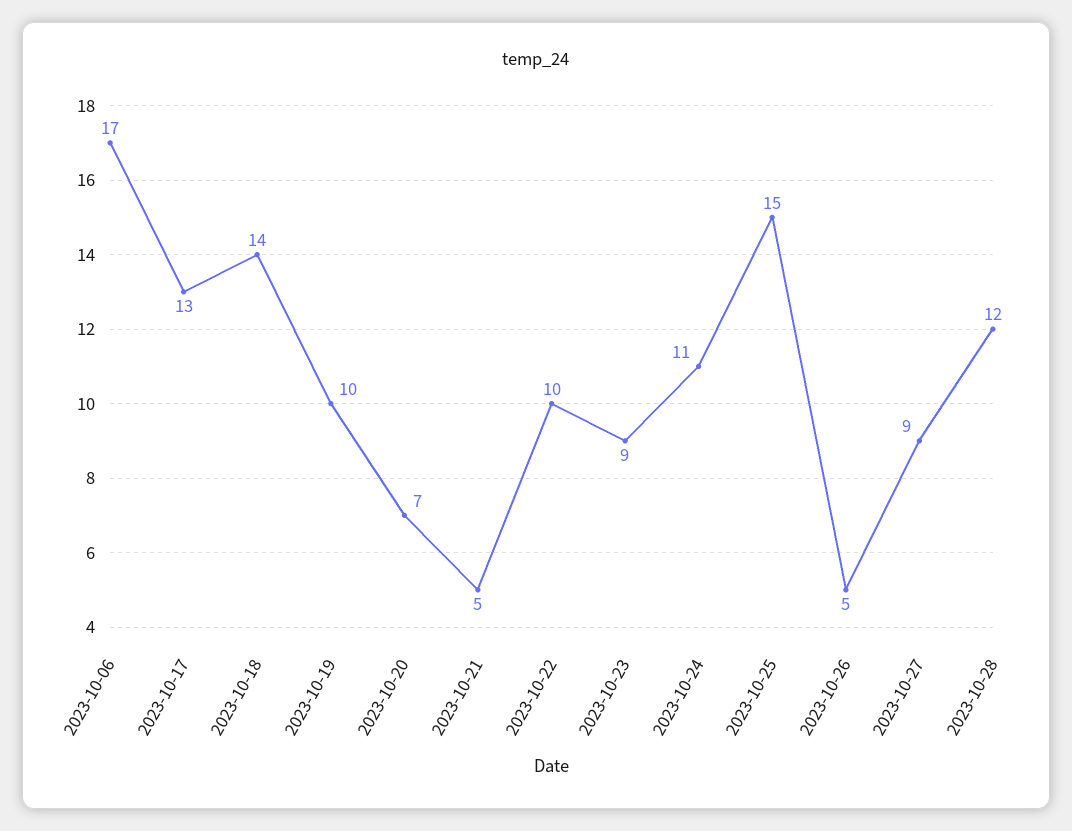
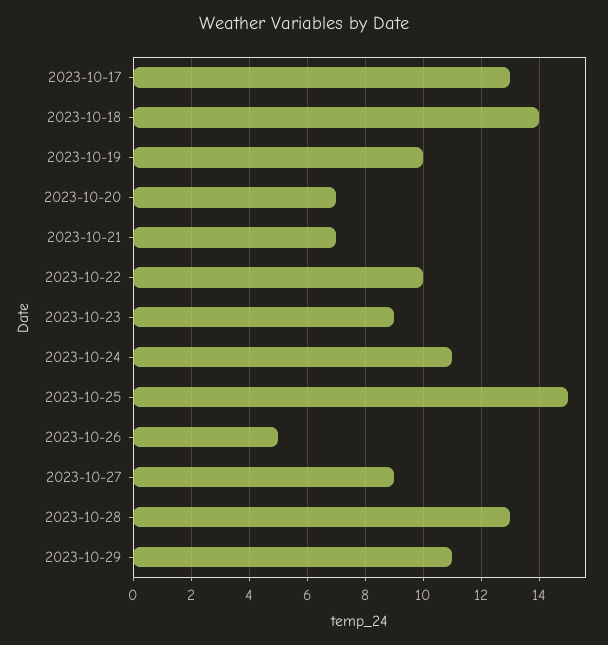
2023-10-06: 17 -> none
2023-10-21: 5 -> 7
2023-10-28: 12 -> 13
2023-10-29: none -> 11

